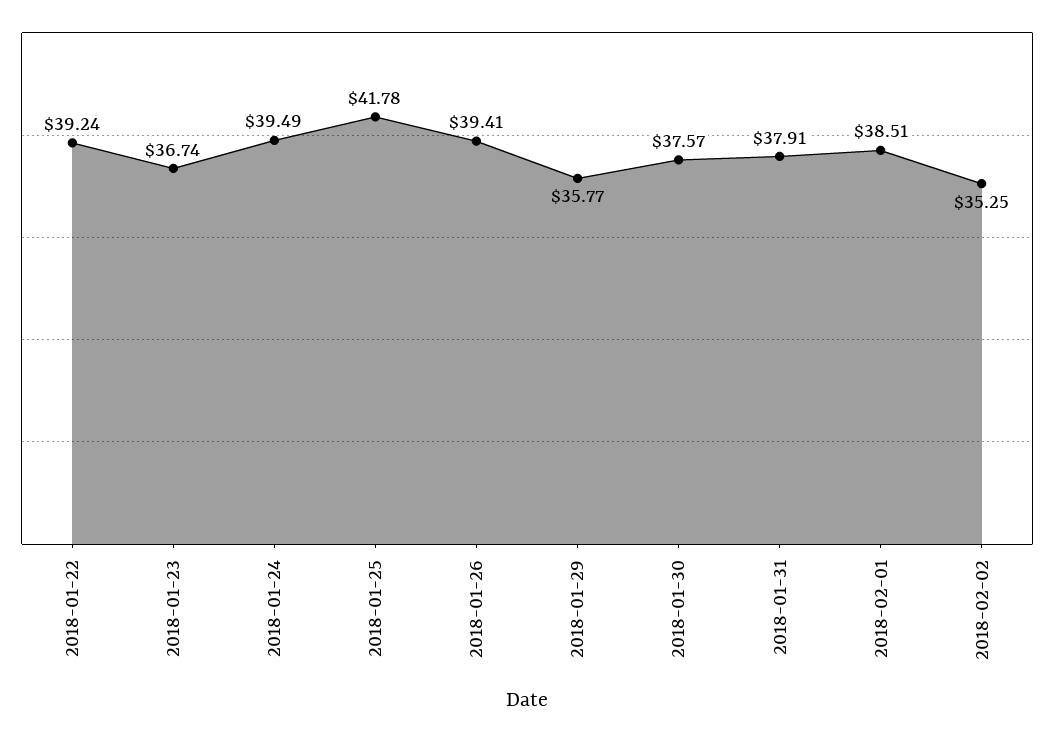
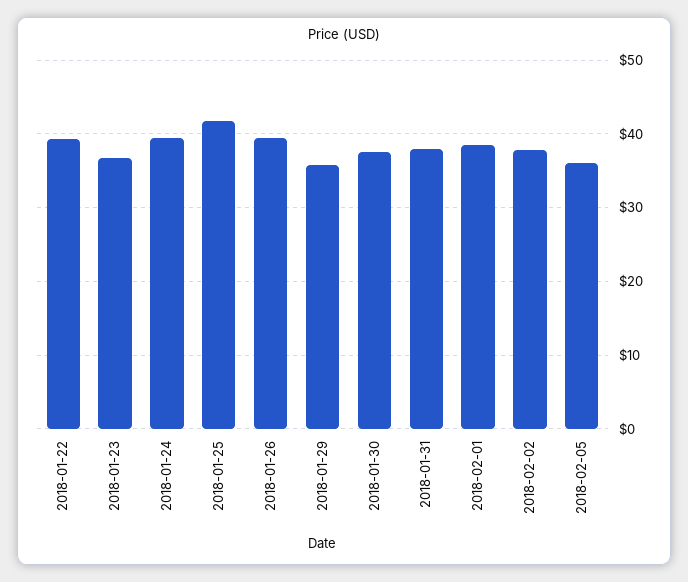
2018-02-02: 35.25 -> 38
2018-02-05: none -> 36

